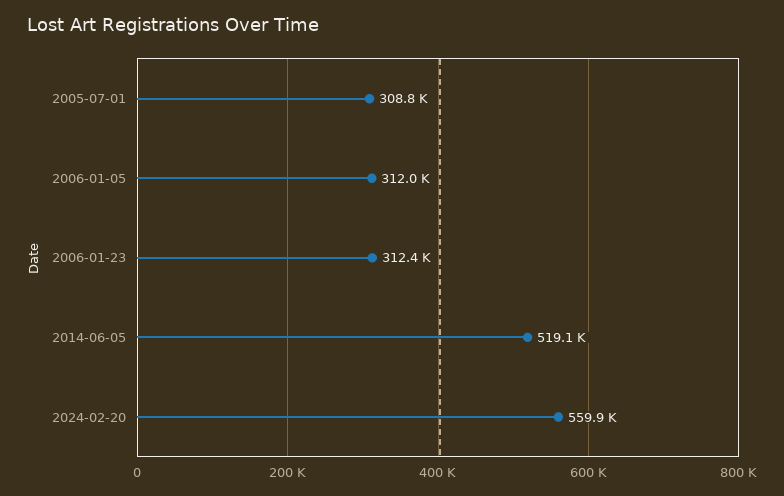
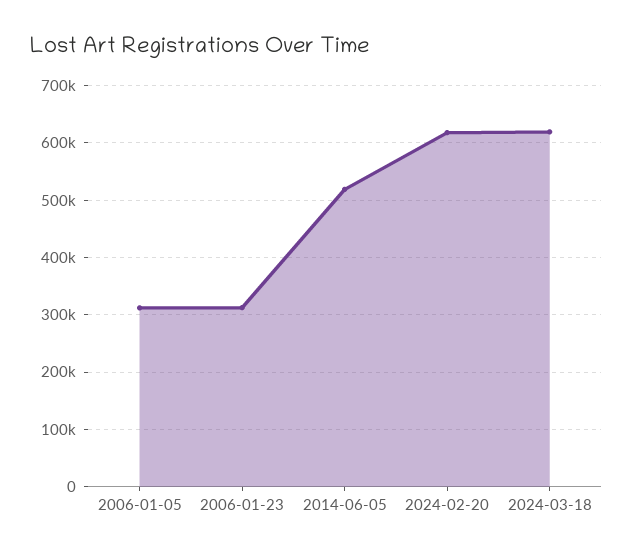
2005-07-01: 308800 -> none
2024-02-20: 559900 -> 620000
2024-03-18: none -> 620000

